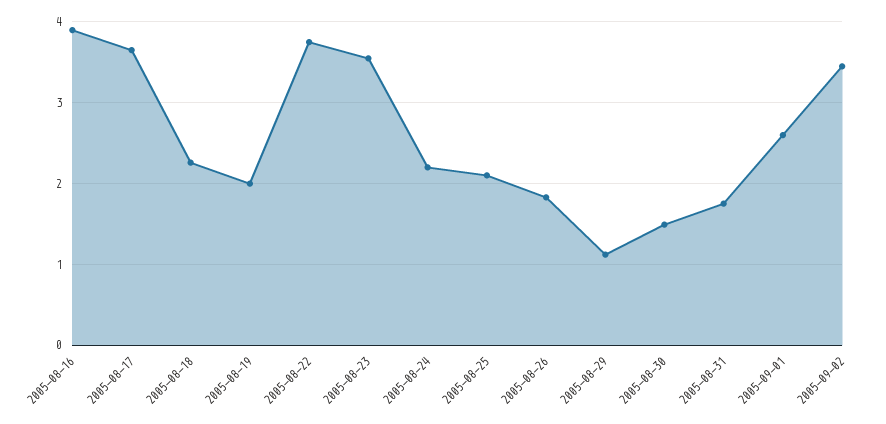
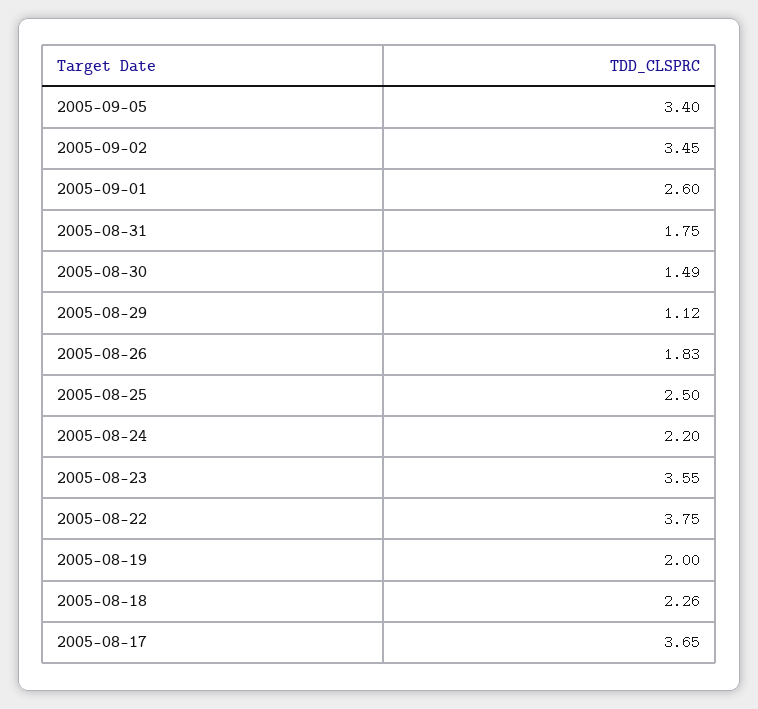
2005-08-16: 3.9 -> none
2005-08-25: 2.1 -> 2.5
2005-09-05: none -> 3.4

